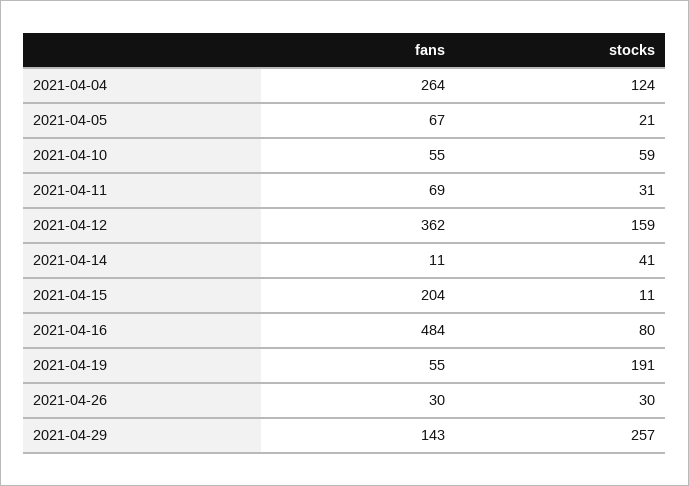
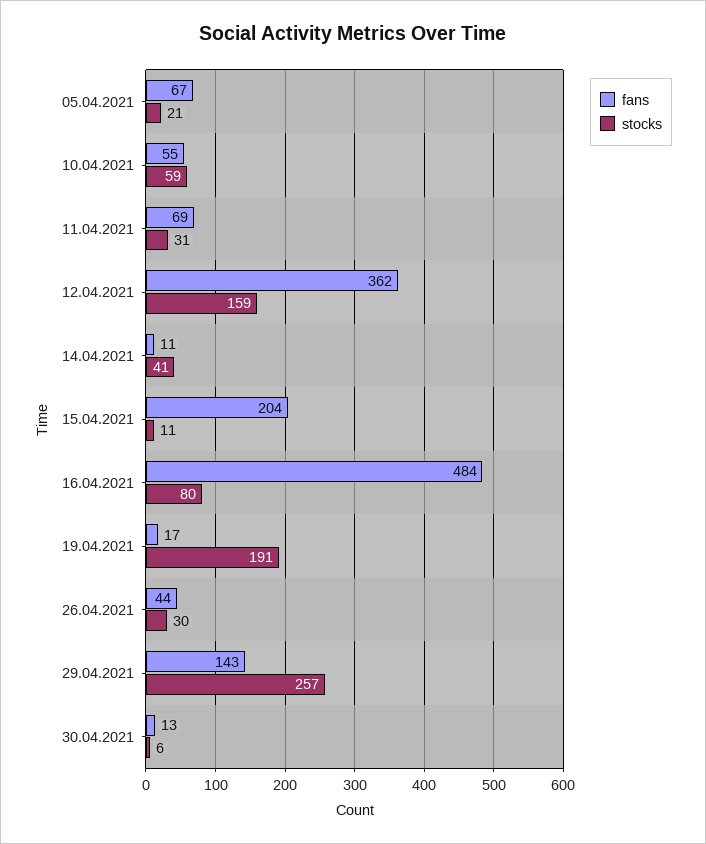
fans, 2021-04-04: 264 -> none
stocks, 2021-04-04: 124 -> none
fans, 2021-04-19: 55 -> 17
fans, 2021-04-26: 30 -> 44
fans, 30.04.2021: none -> 13
stocks, 30.04.2021: none -> 6

